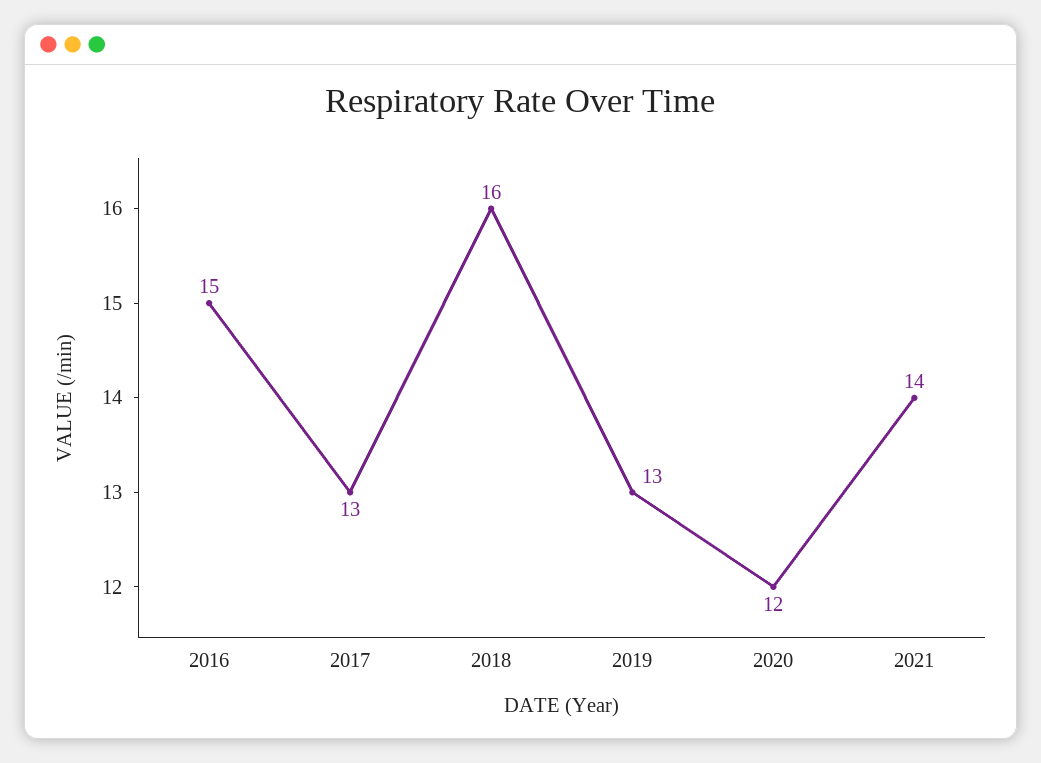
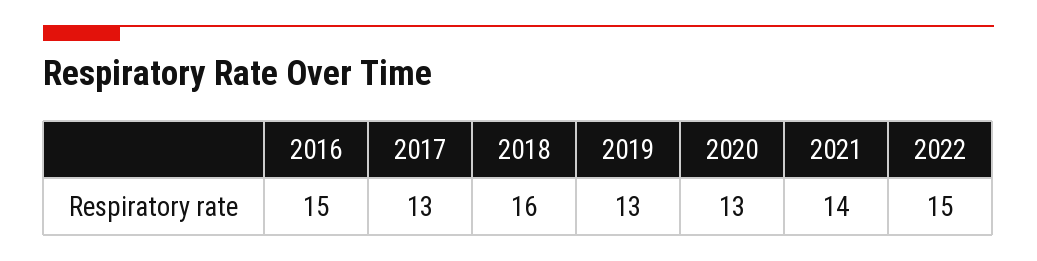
2020: 12 -> 13
2022: none -> 15

